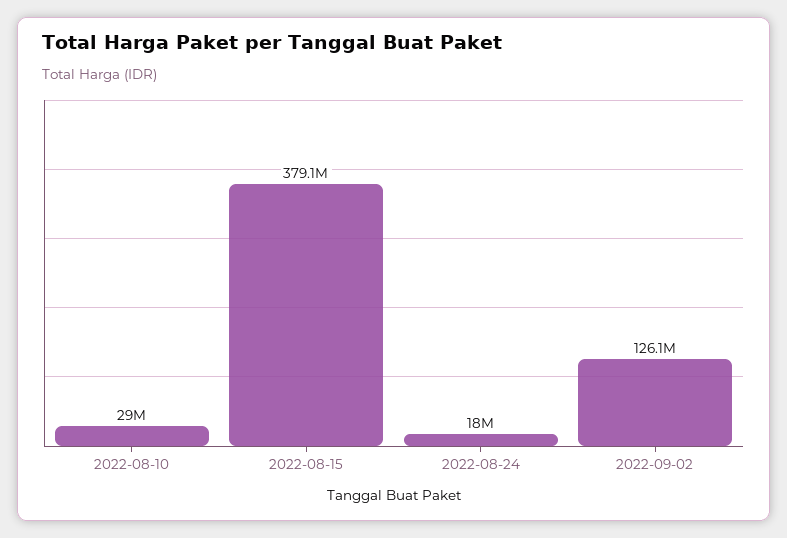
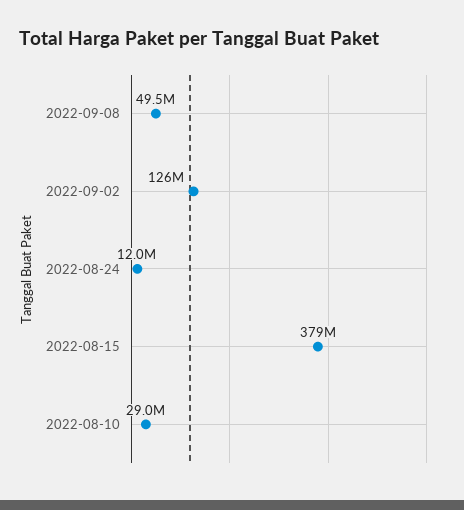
2022-08-24: 18000000 -> 12000000
2022-09-08: none -> 49500000

